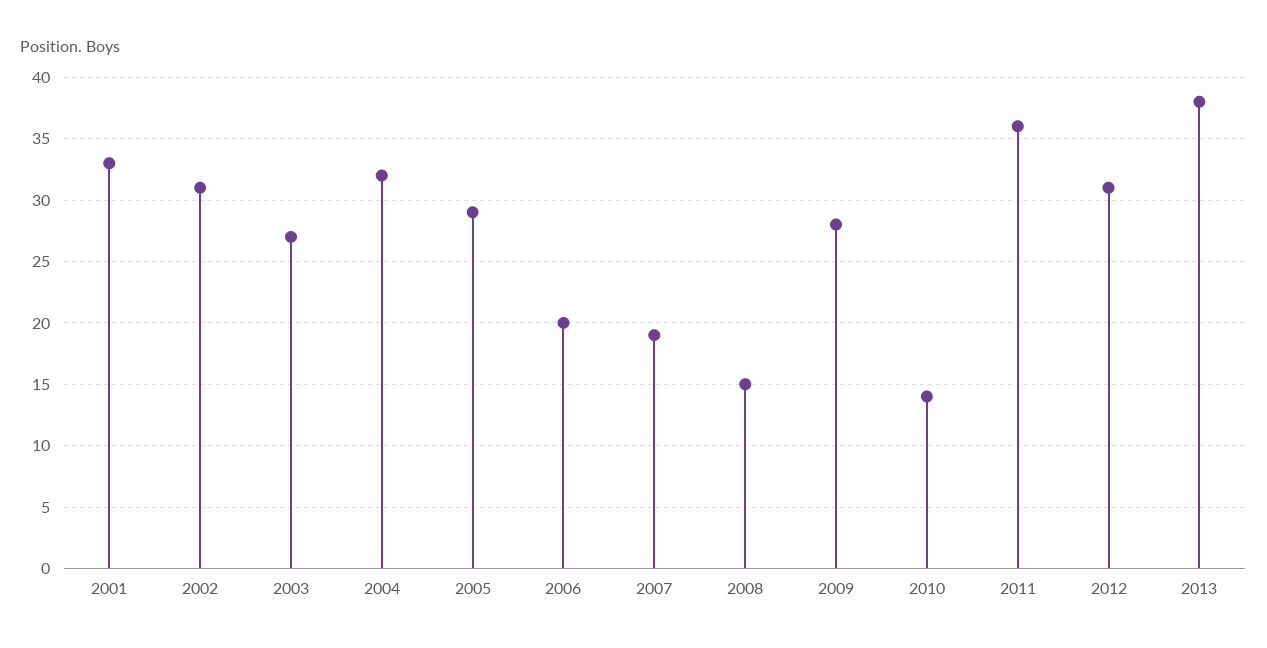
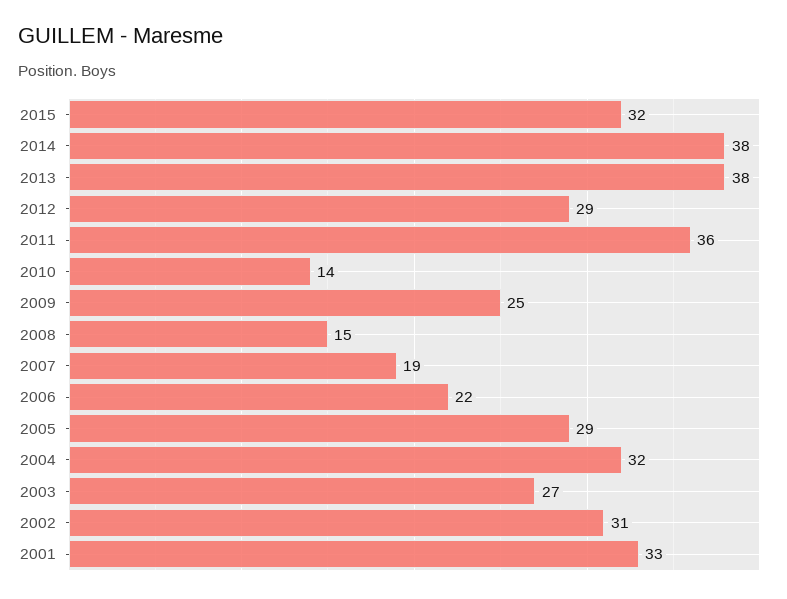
2006: 20 -> 22
2009: 28 -> 25
2012: 31 -> 29
2015: none -> 32
2014: none -> 38

